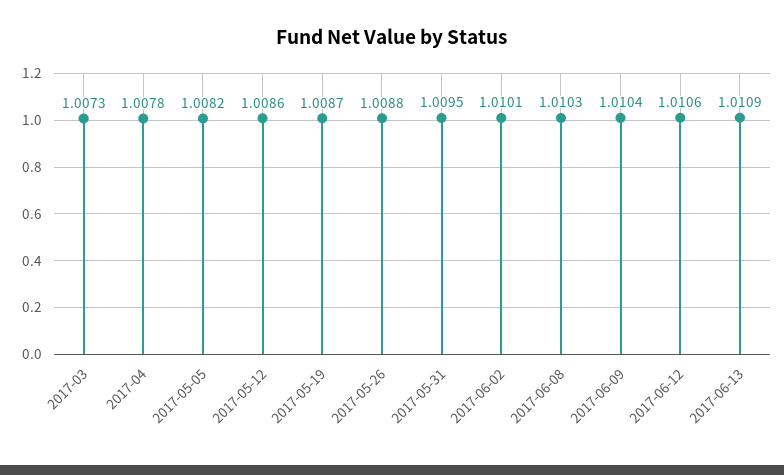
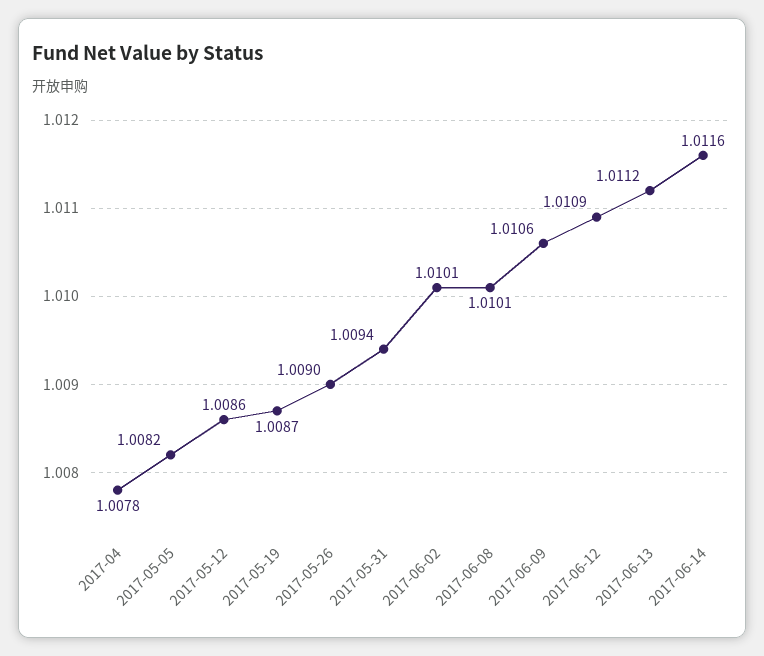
2017-03: 1.0073 -> none
2017-05-26: 1.0088 -> 1.009
2017-05-31: 1.0095 -> 1.0094
2017-06-08: 1.0103 -> 1.0101
2017-06-09: 1.0104 -> 1.0106
2017-06-12: 1.0106 -> 1.0109
2017-06-13: 1.0109 -> 1.0112
2017-06-14: none -> 1.0116

